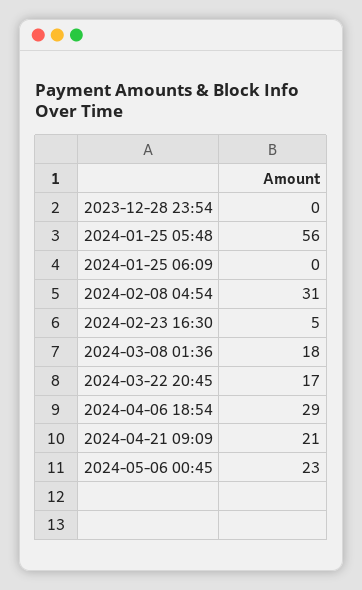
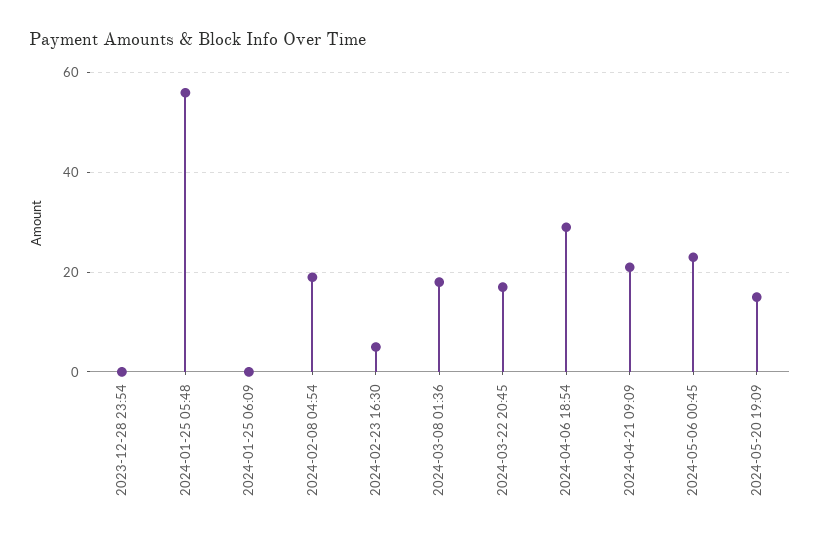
2024-02-08 04:54: 31 -> 20
2024-05-20 19:09: none -> 15

